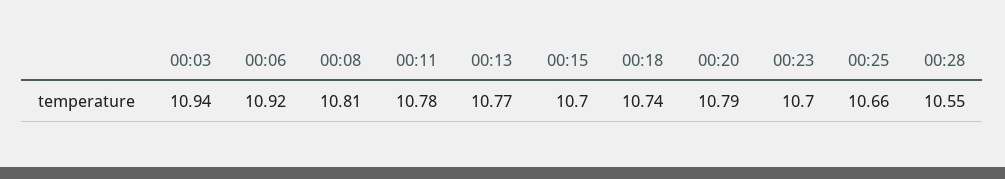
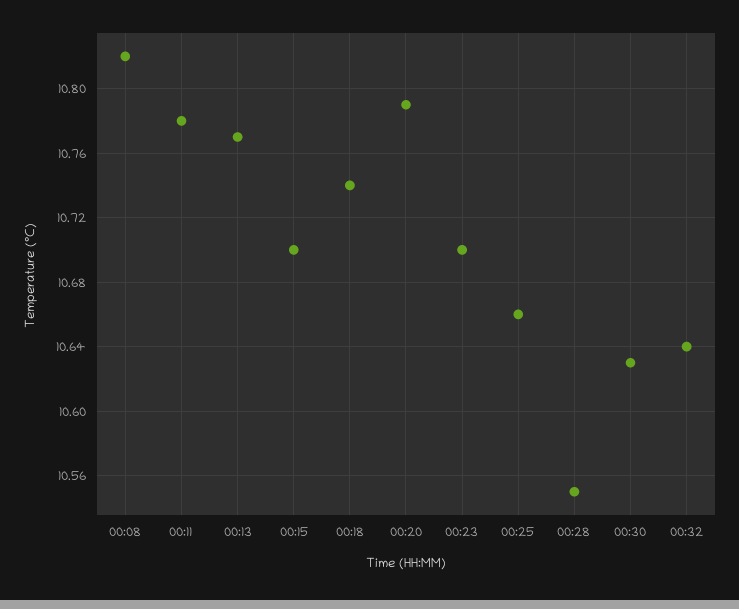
00:03: 10.94 -> none
00:06: 10.92 -> none
00:08: 10.81 -> 10.82
00:30: none -> 10.63
00:32: none -> 10.64

